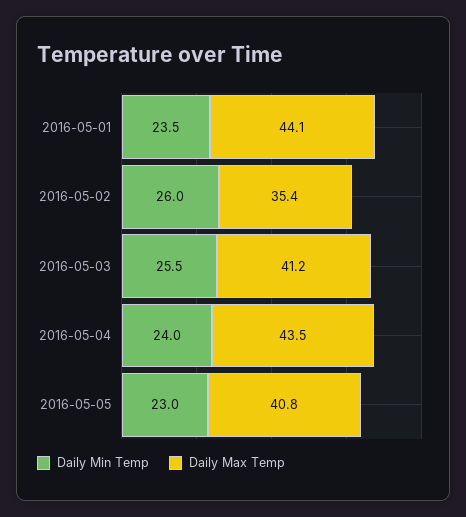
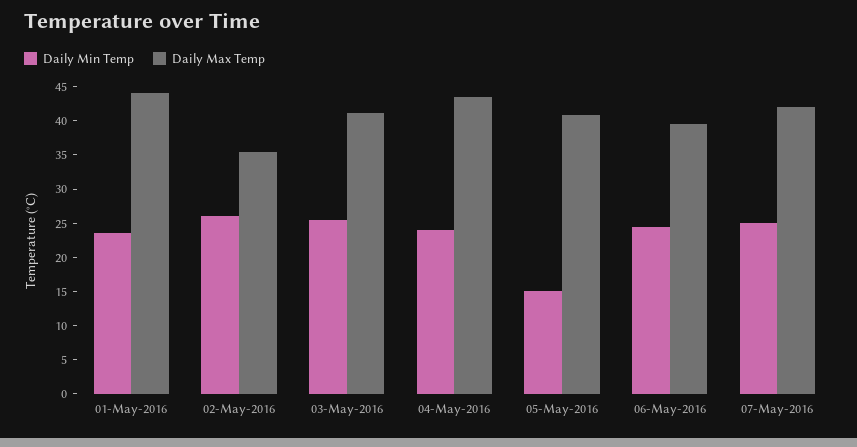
Daily Min Temp, 2016-05-05: 23 -> 15
Daily Min Temp, 06-May-2016: none -> 25
Daily Max Temp, 06-May-2016: none -> 40
Daily Min Temp, 07-May-2016: none -> 25
Daily Max Temp, 07-May-2016: none -> 42.5

